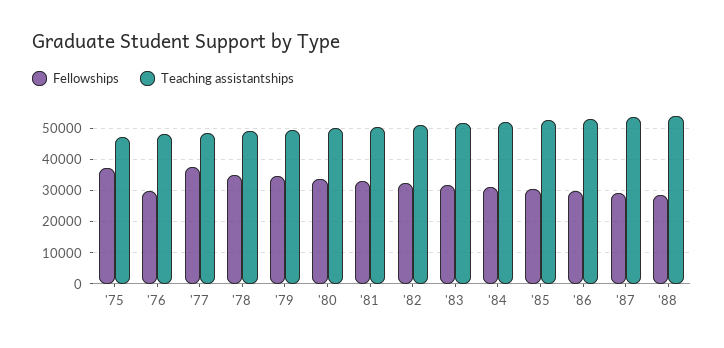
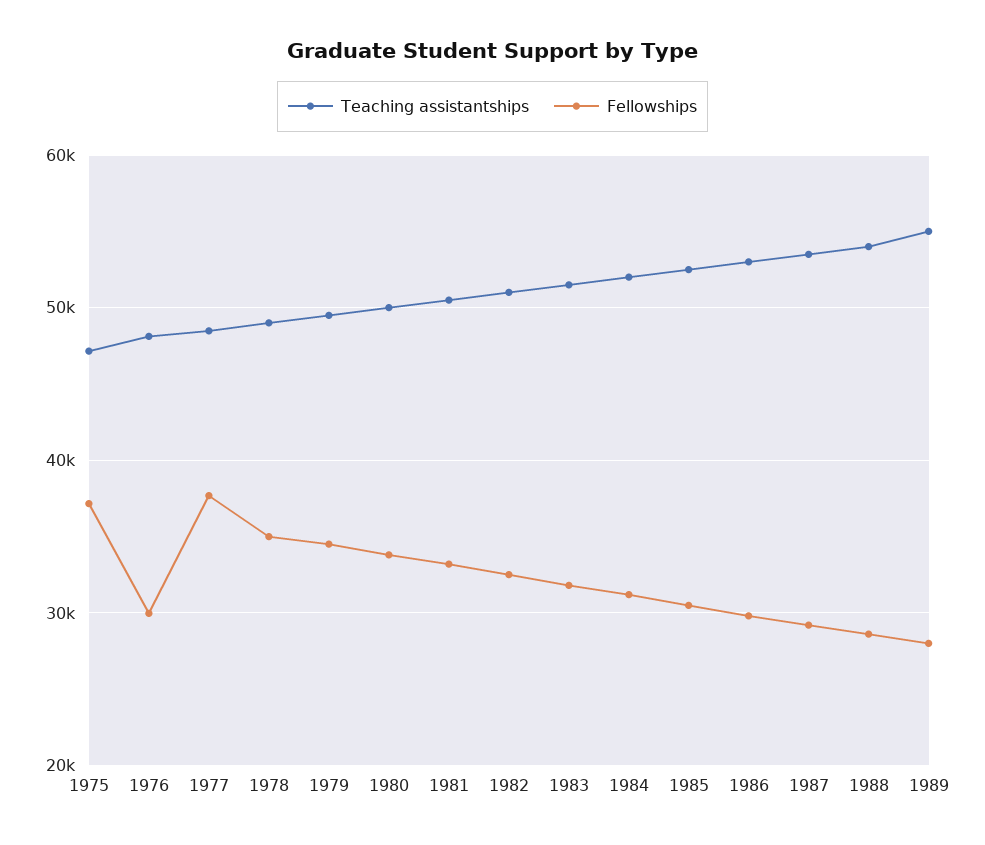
Teaching assistantships, 1989: none -> 55000
Fellowships, 1989: none -> 28000

